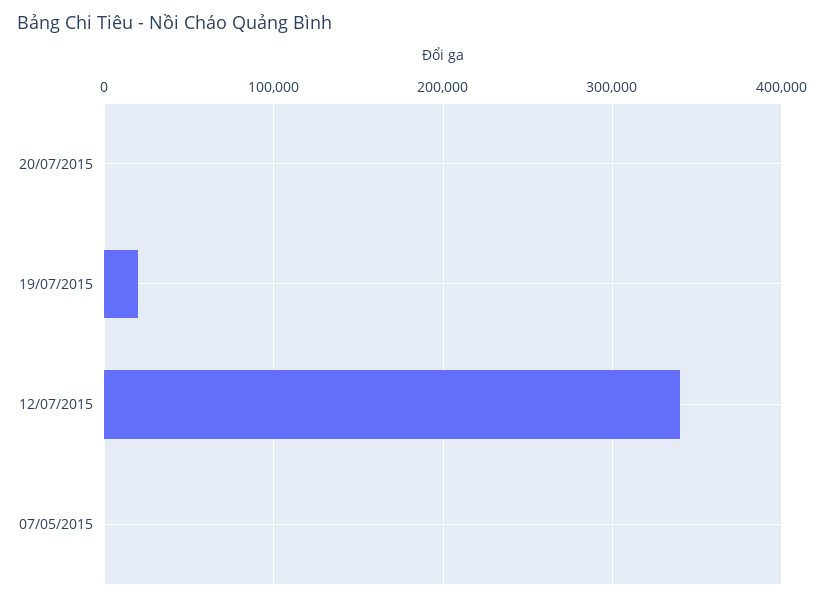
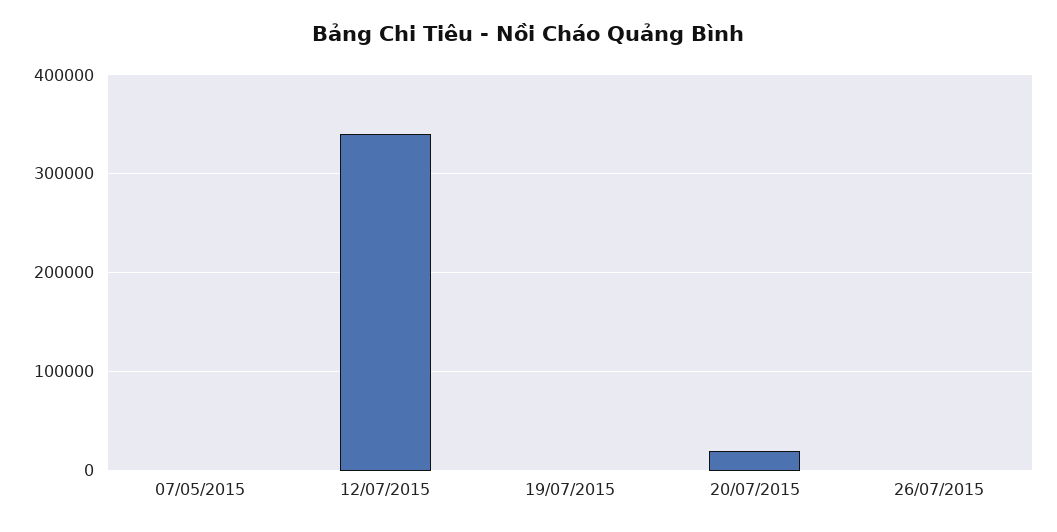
20/07/2015: 0 -> 20000
19/07/2015: 20000 -> 0
26/07/2015: none -> 0

